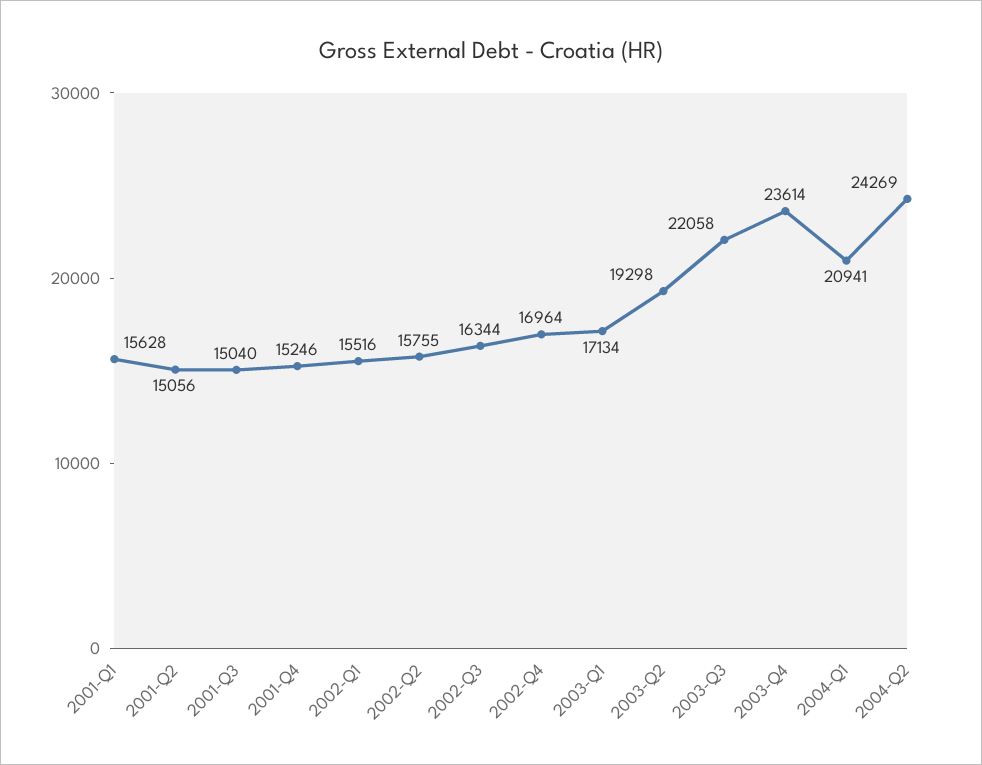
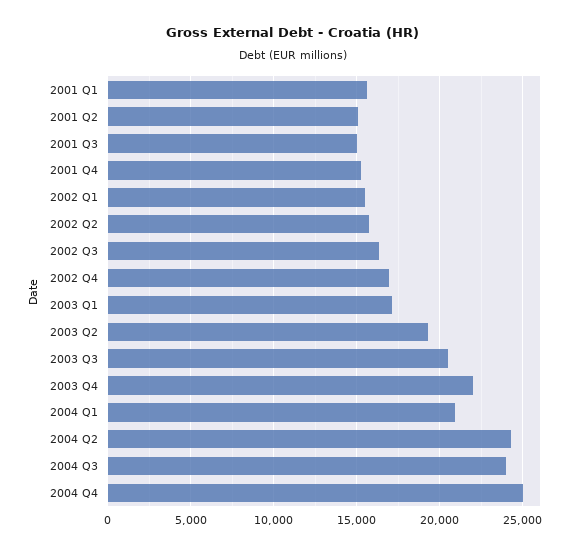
2003-Q3: 22058 -> 20500
2003-Q4: 23614 -> 22000
2004 Q3: none -> 24000
2004 Q4: none -> 25000

